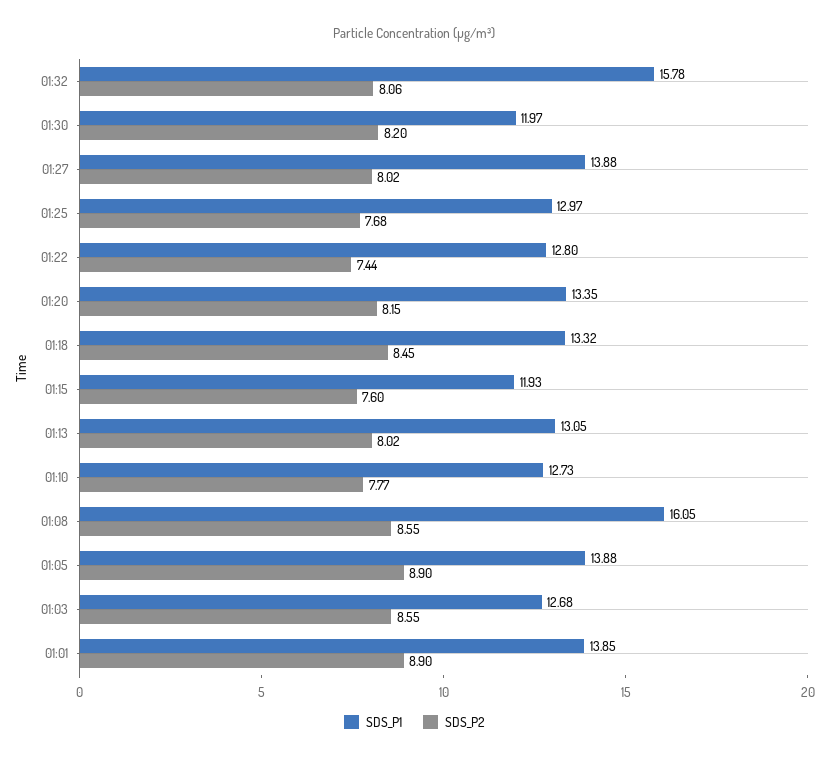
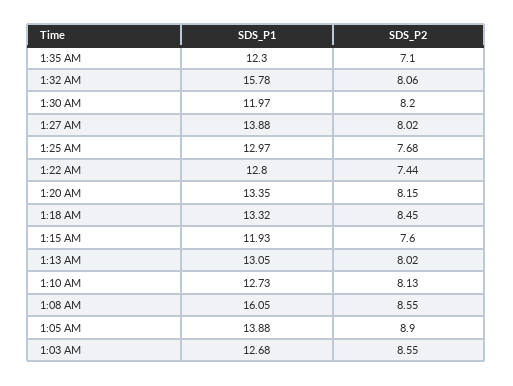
SDS_P2, 01:10: 7.77 -> 8.13
SDS_P1, 01:01: 13.85 -> none
SDS_P2, 01:01: 8.9 -> none
SDS_P1, 1:35 AM: none -> 12.3
SDS_P2, 1:35 AM: none -> 7.1

